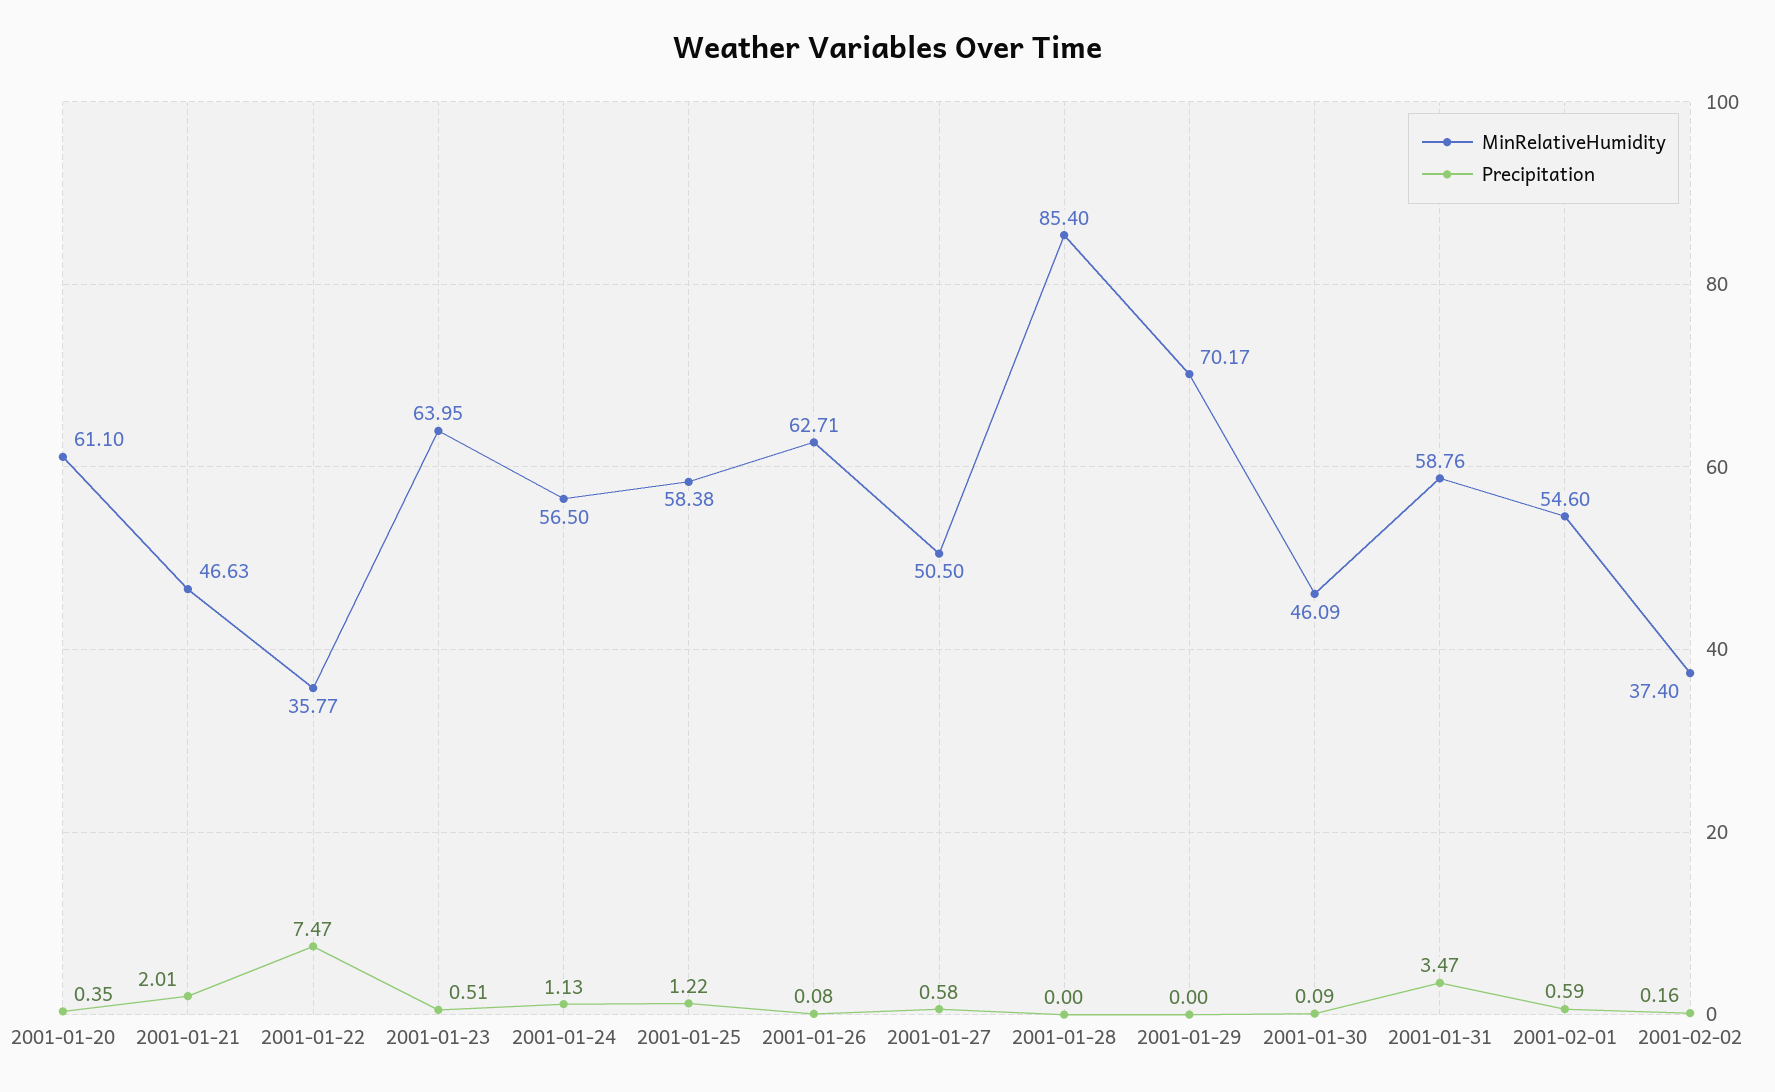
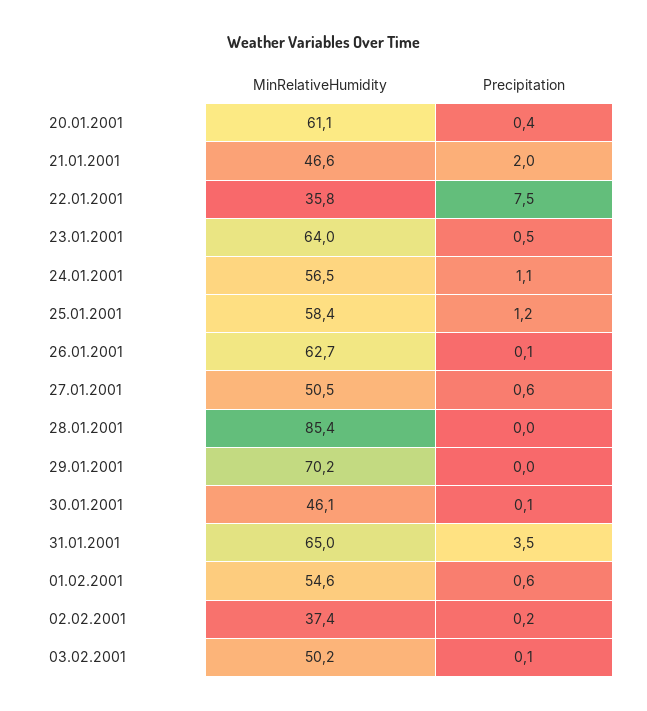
MinRelativeHumidity, 2001-01-31: 58.76 -> 65
MinRelativeHumidity, 03.02.2001: none -> 50.2
Precipitation, 03.02.2001: none -> 0.1

